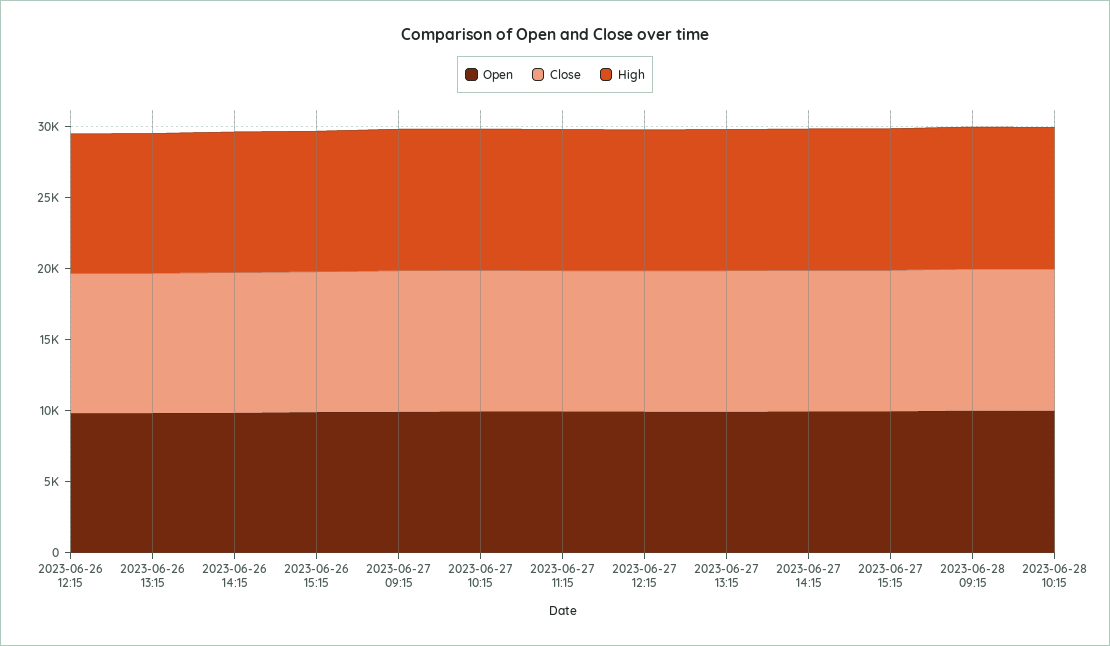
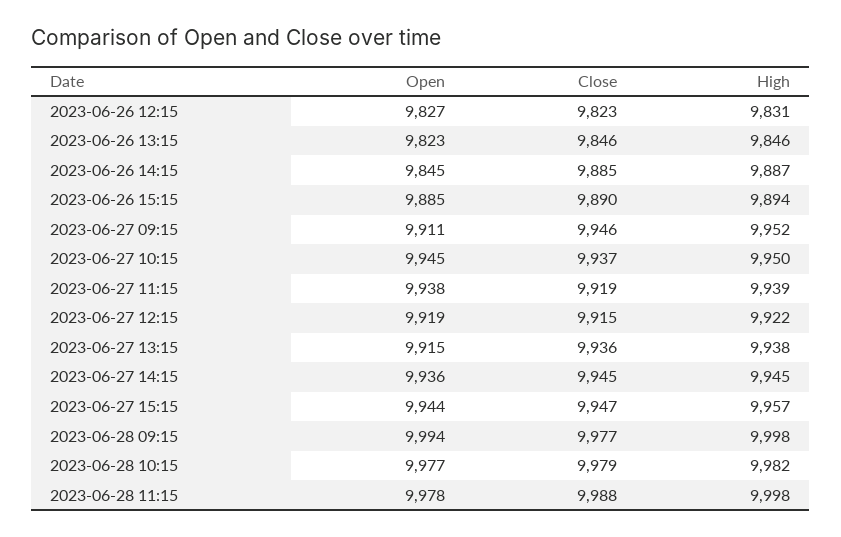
Open, 2023-06-28 11:15: none -> 9978
Close, 2023-06-28 11:15: none -> 9988
High, 2023-06-28 11:15: none -> 9998

